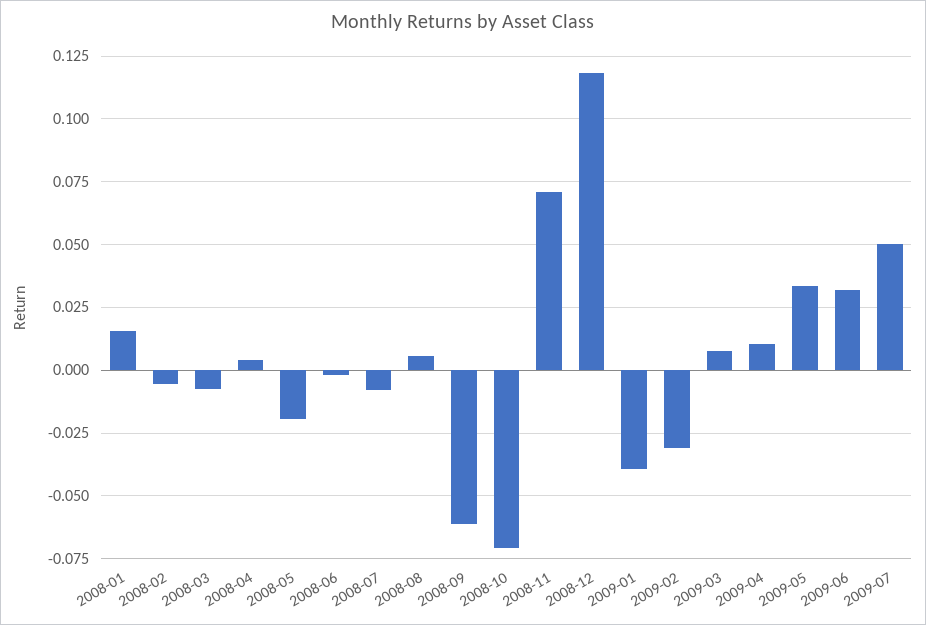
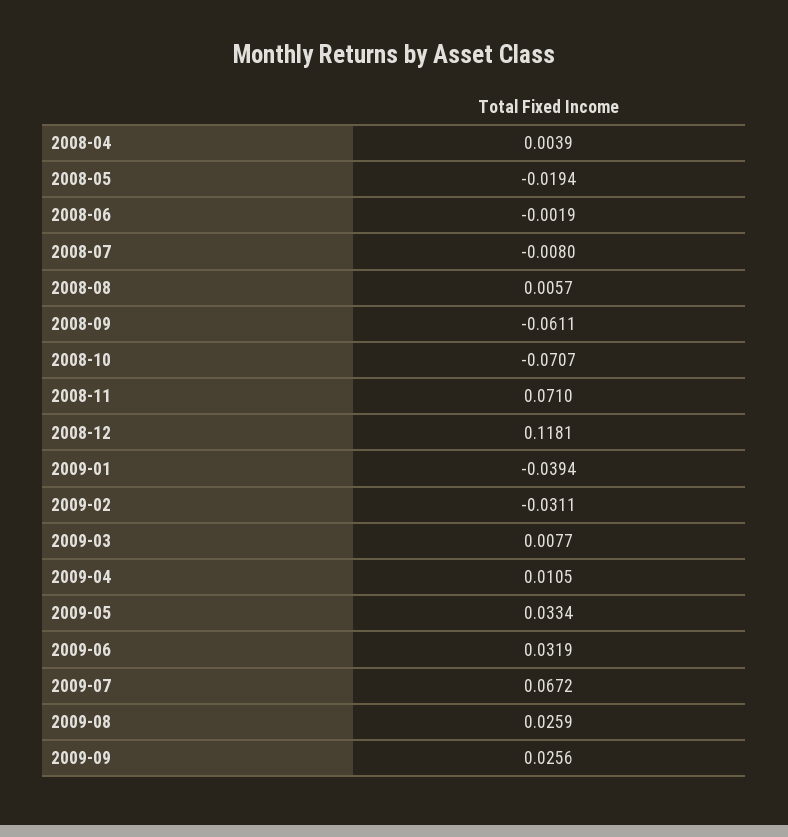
2008-01: 0.015 -> none
2008-02: -0.005 -> none
2008-03: -0.0075 -> none
2009-07: 0.05 -> 0.0672
2009-08: none -> 0.0259
2009-09: none -> 0.0256

